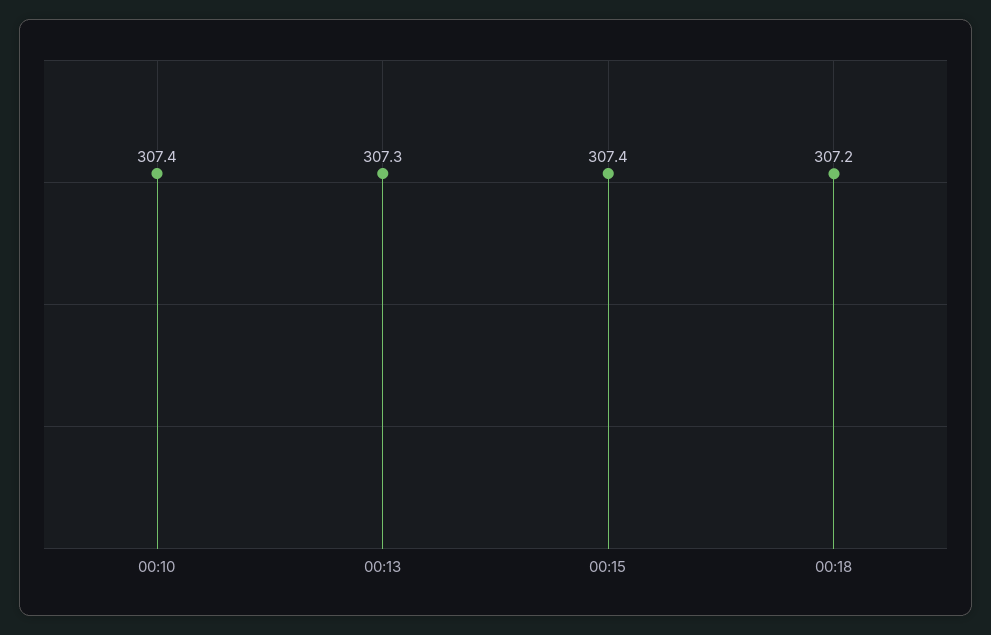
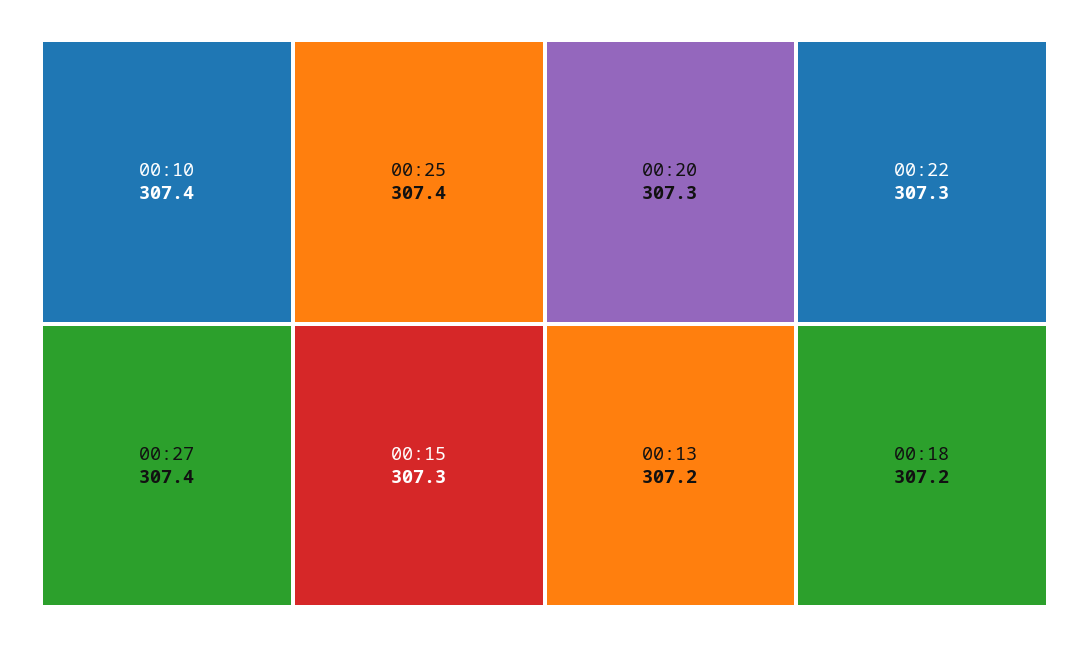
00:13: 307.3 -> 307.2
00:15: 307.4 -> 307.3
00:25: none -> 307.4
00:27: none -> 307.4
00:20: none -> 307.3
00:22: none -> 307.3

